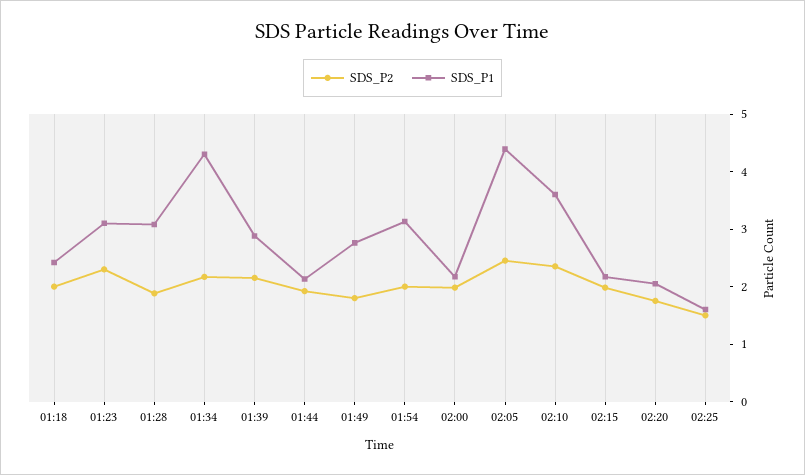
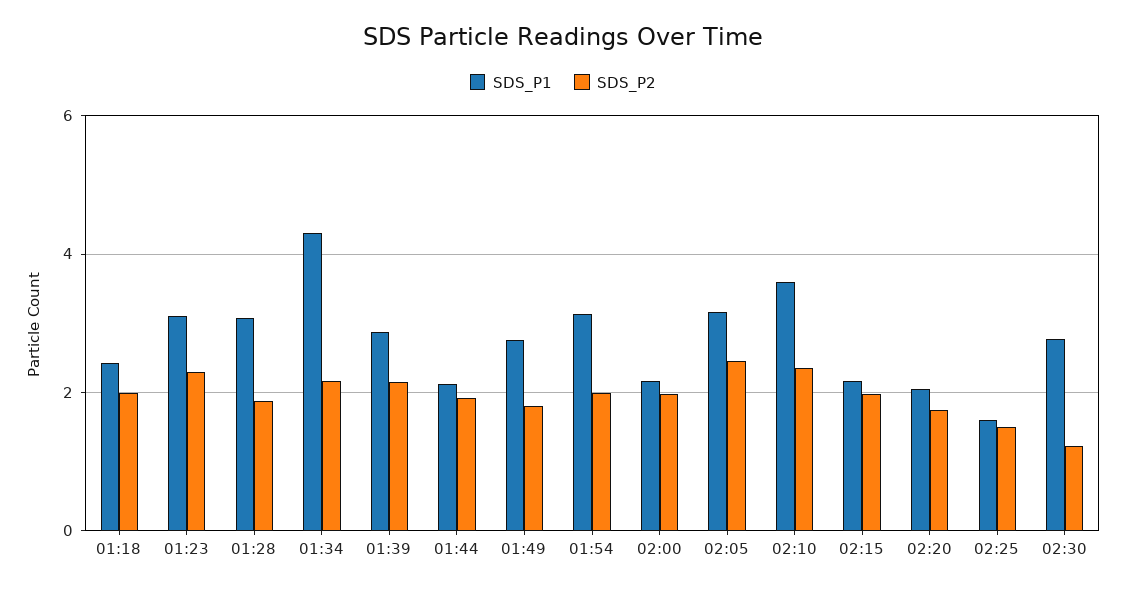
SDS_P1, 02:05: 4.4 -> 3.2
SDS_P1, 02:30: none -> 2.8
SDS_P2, 02:30: none -> 1.2

